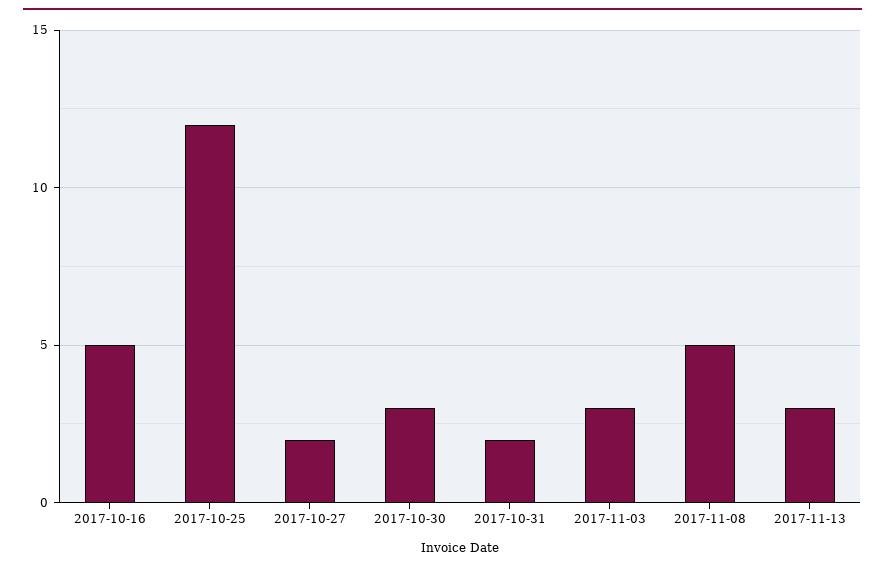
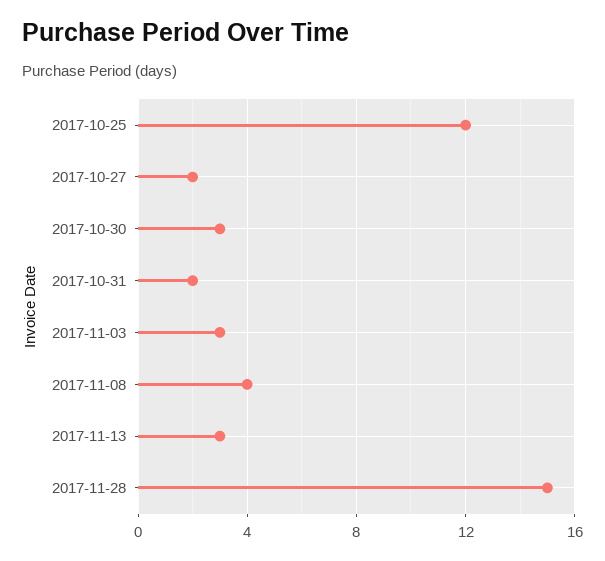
2017-10-16: 5 -> none
2017-11-08: 5 -> 4
2017-11-28: none -> 15

